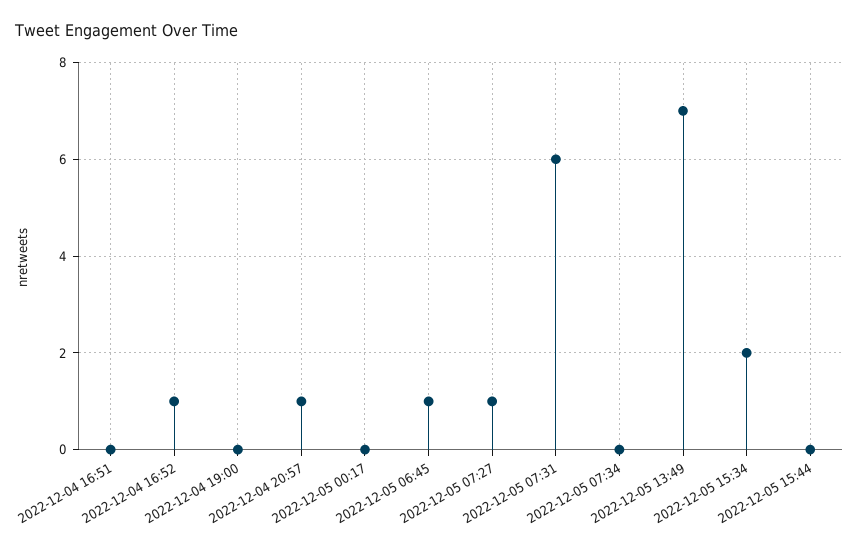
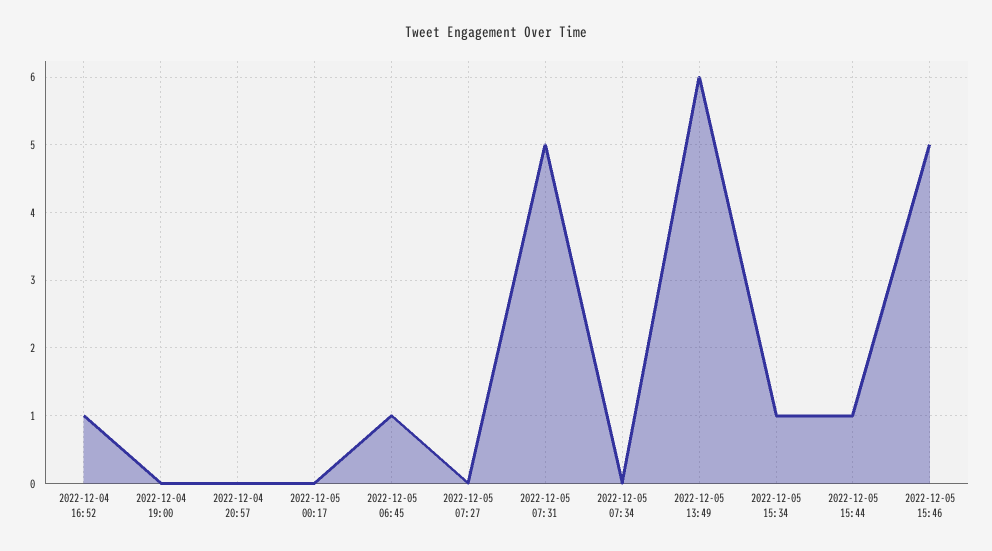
2022-12-04 16:51: 0 -> none
2022-12-04 20:57: 1 -> 0
2022-12-05 07:27: 1 -> 0
2022-12-05 07:31: 6 -> 5
2022-12-05 13:49: 7 -> 6
2022-12-05 15:34: 2 -> 1
2022-12-05 15:44: 0 -> 1
2022-12-05 15:46: none -> 5

